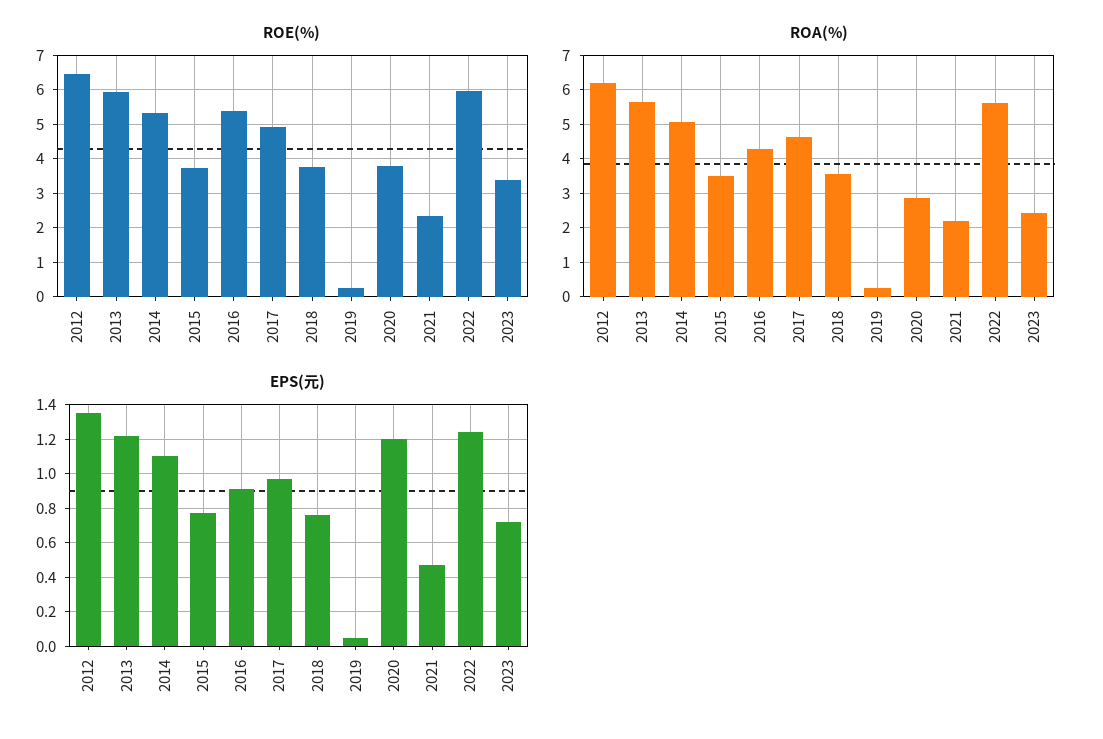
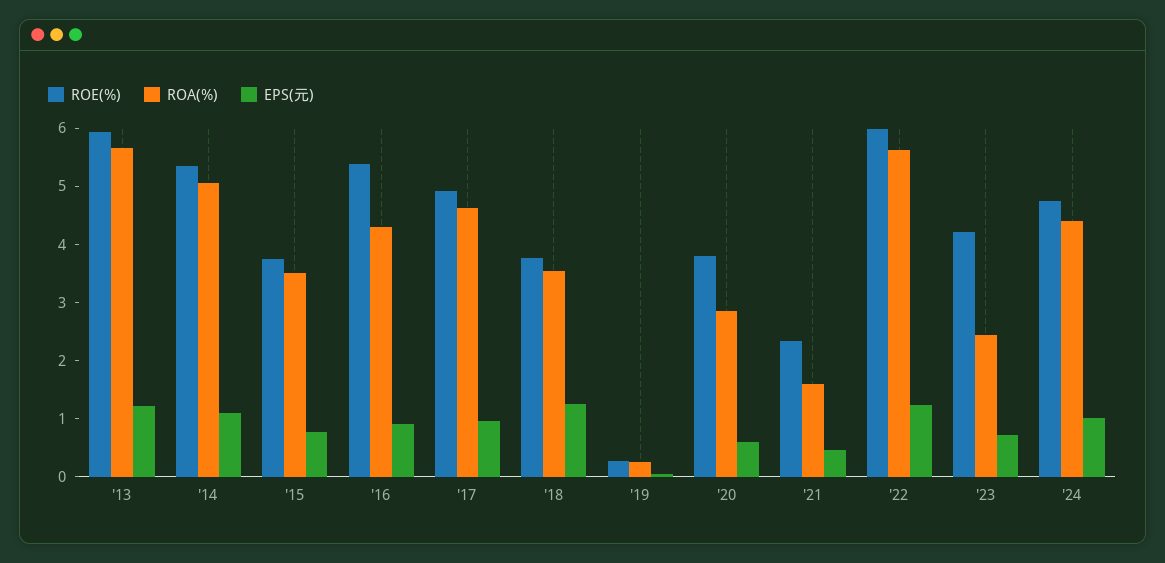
ROE(%), 2012: 6.4 -> none
ROE(%), 2023: 3.4 -> 4.2
ROA(%), 2012: 6.2 -> none
ROA(%), 2021: 2.2 -> 1.6
EPS(元), 2012: 1.35 -> none
EPS(元), 2018: 0.75 -> 1.2
EPS(元), 2020: 1.2 -> 0.6
ROE(%), '24: none -> 4.8
ROA(%), '24: none -> 4.4
EPS(元), '24: none -> 1

